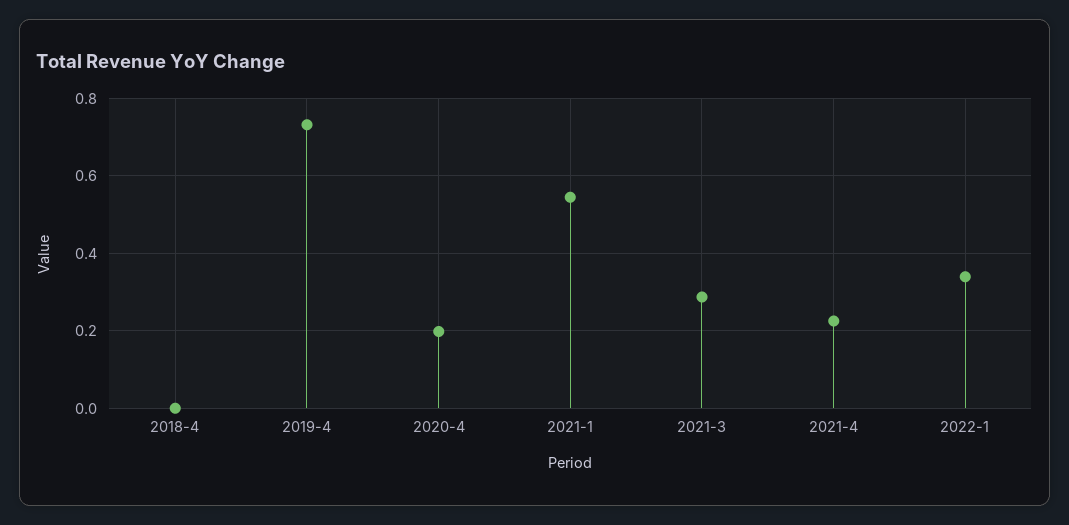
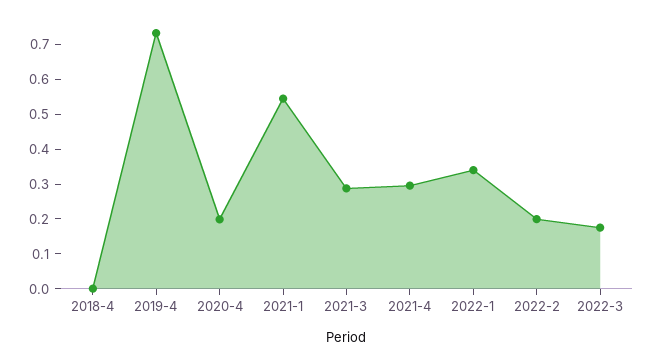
2021-4: 0.22 -> 0.3
2022-2: none -> 0.2
2022-3: none -> 0.175

